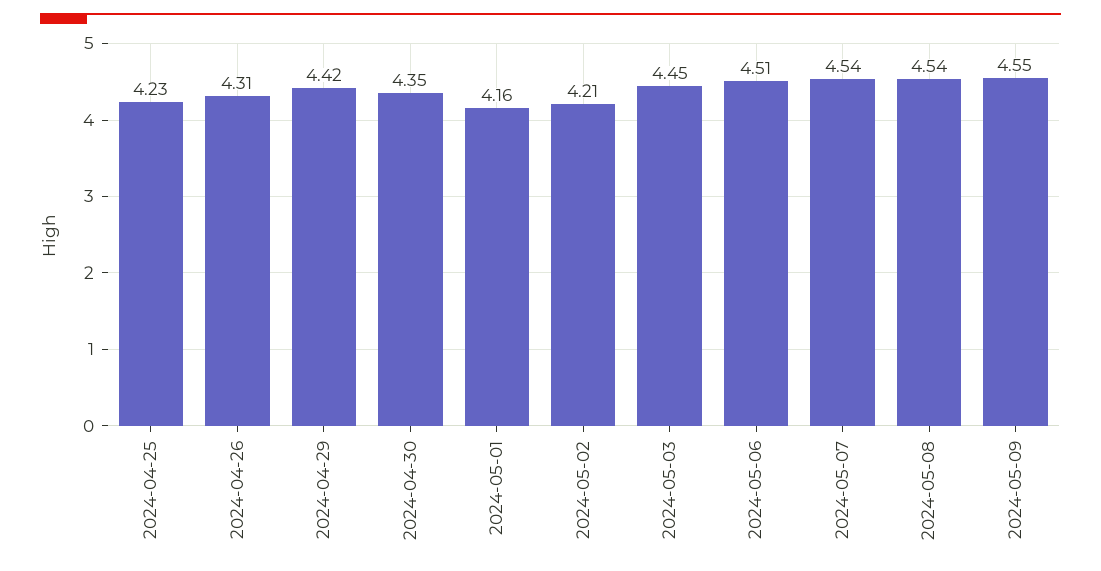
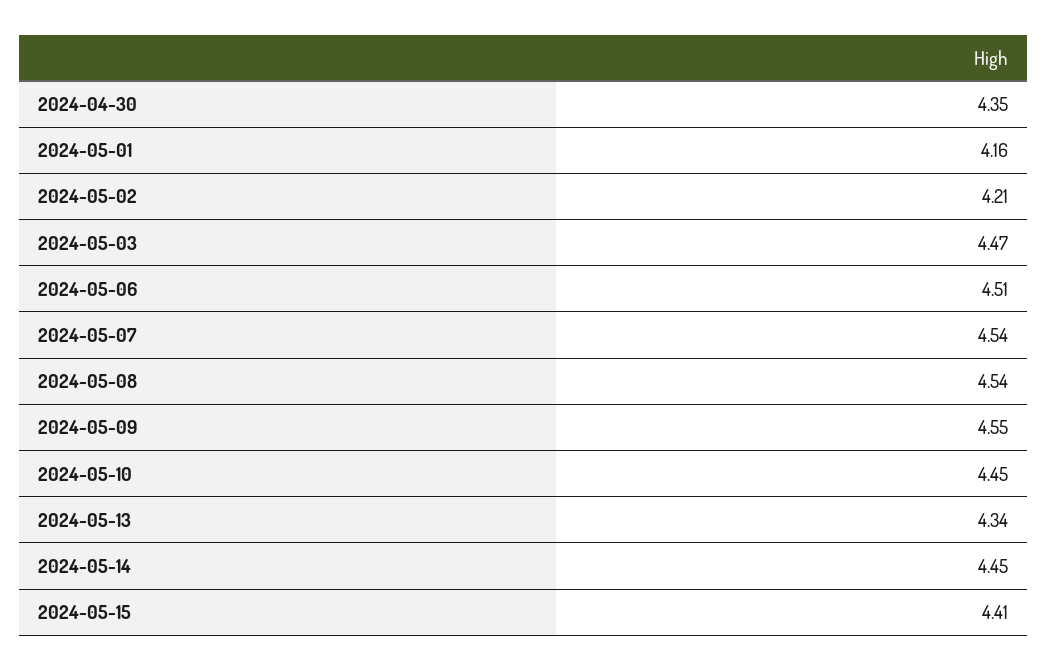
2024-04-25: 4.23 -> none
2024-04-26: 4.31 -> none
2024-04-29: 4.42 -> none
2024-05-03: 4.45 -> 4.47
2024-05-10: none -> 4.45
2024-05-13: none -> 4.34
2024-05-14: none -> 4.45
2024-05-15: none -> 4.41

